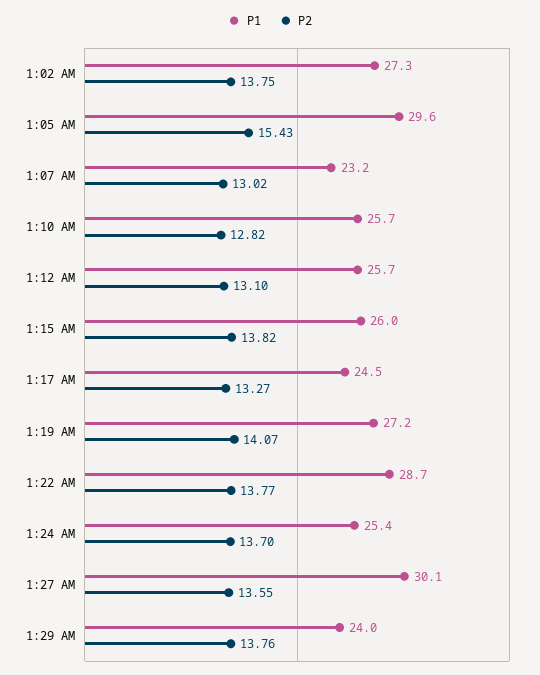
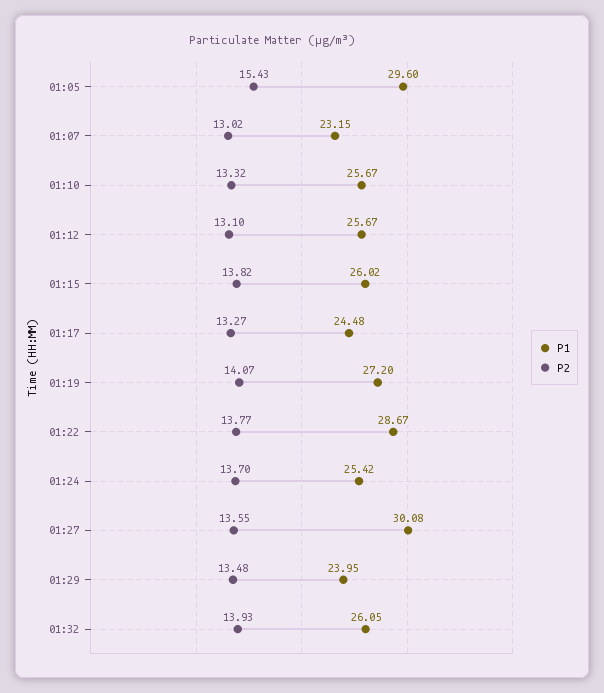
P1, 1:02 AM: 27.3 -> none
P2, 1:02 AM: 13.75 -> none
P2, 1:10 AM: 12.82 -> 13.32
P2, 1:29 AM: 13.76 -> 13.48
P1, 01:32: none -> 26.05
P2, 01:32: none -> 13.93

